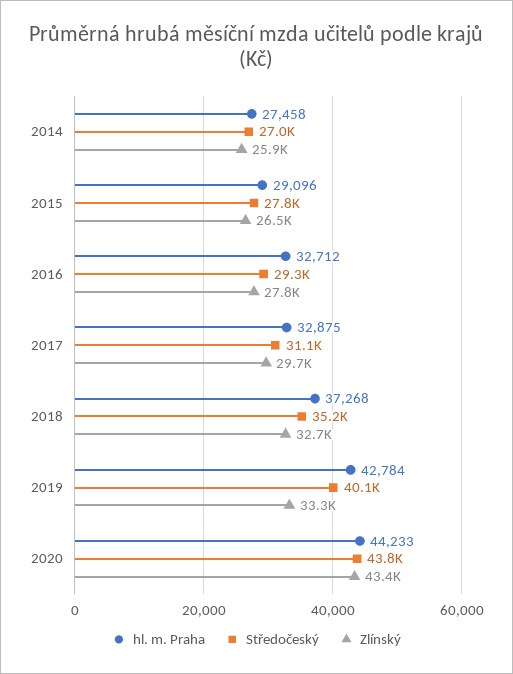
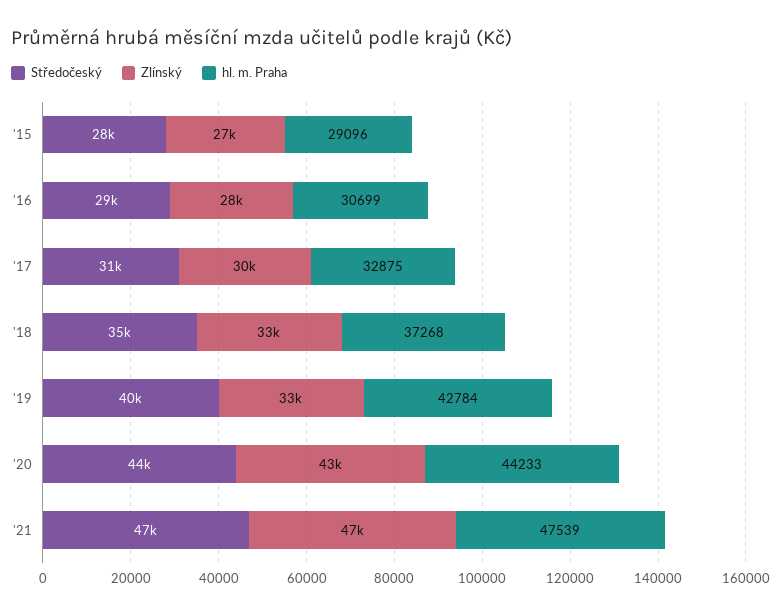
hl. m. Praha, 2014: 27458 -> none
Středočeský, 2014: 27000 -> none
Zlínský, 2014: 25900 -> none
hl. m. Praha, 2016: 32712 -> 30699
Středočeský, '21: none -> 47000
Zlínský, '21: none -> 47000
hl. m. Praha, '21: none -> 47539

